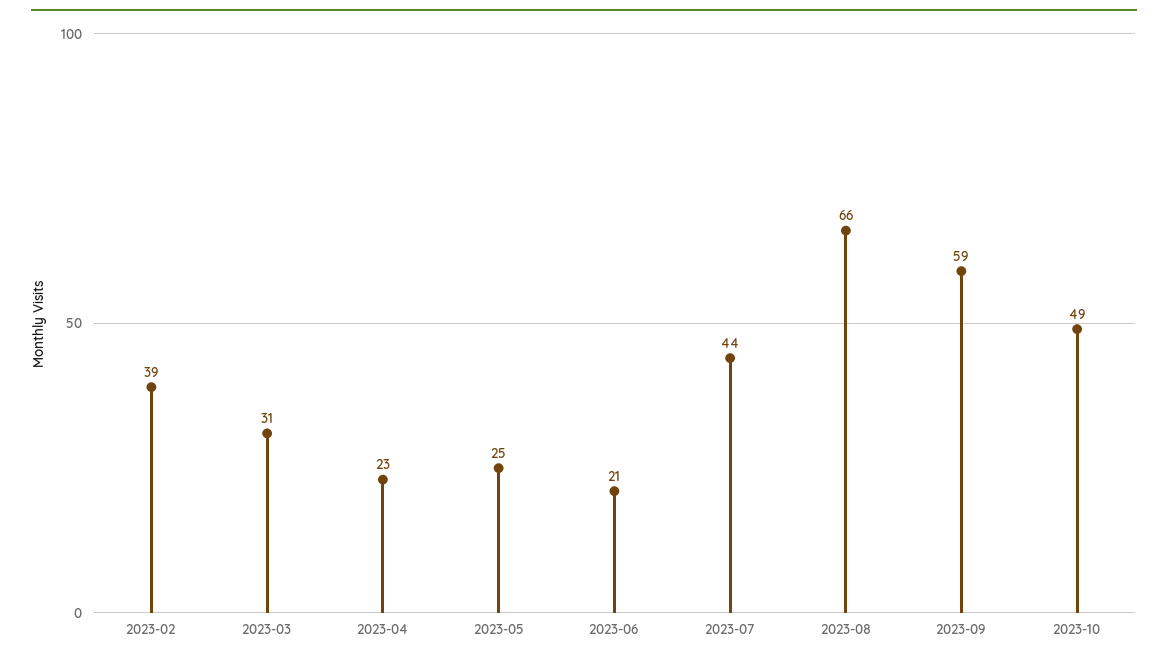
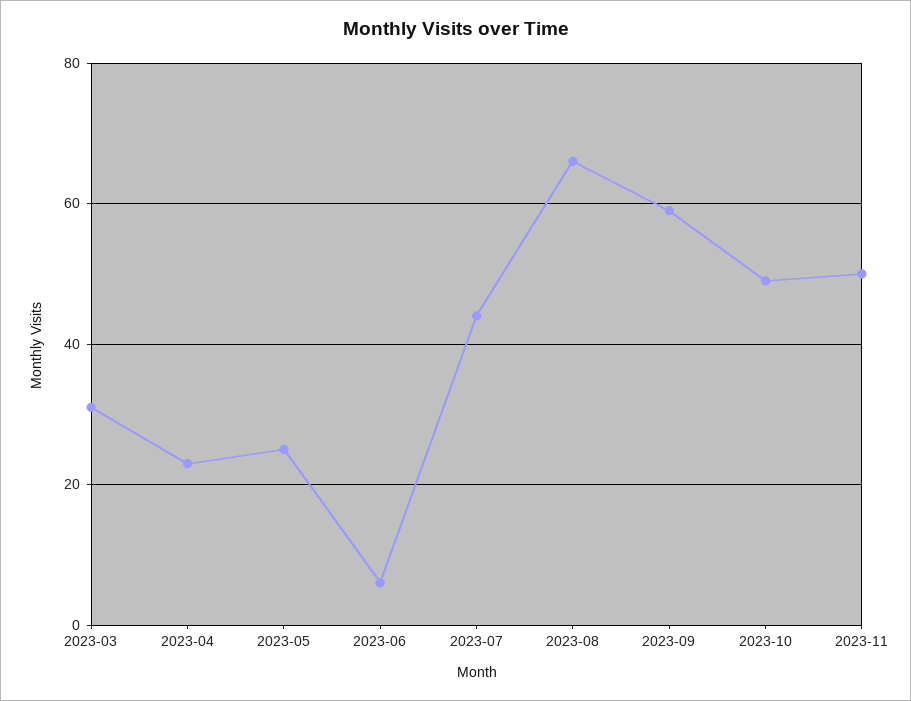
2023-02: 39 -> none
2023-06: 21 -> 5
2023-11: none -> 50

